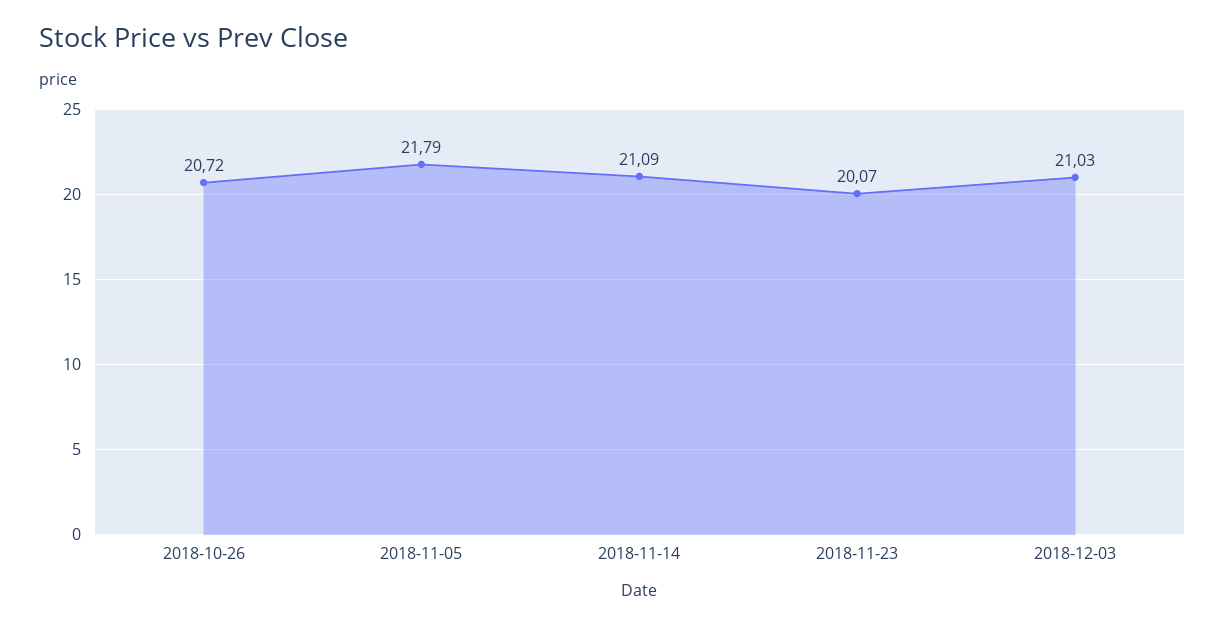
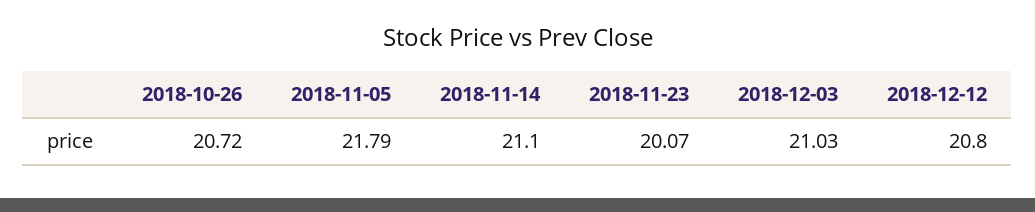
2018-11-14: 21.09 -> 21.1
2018-12-12: none -> 20.8

